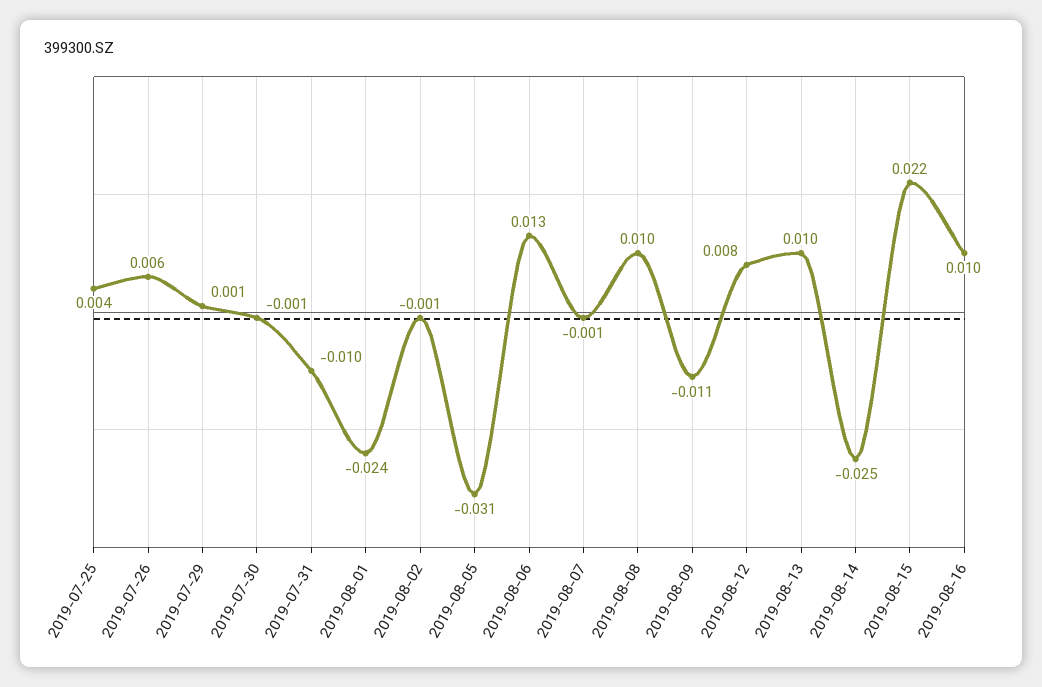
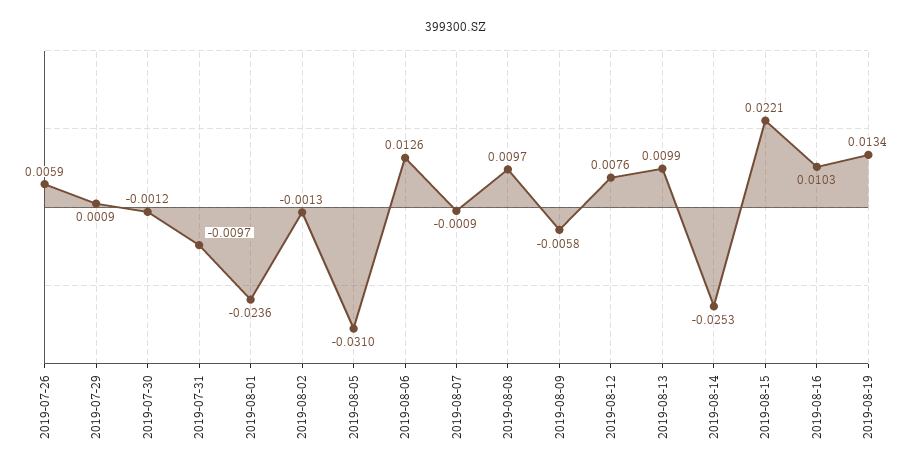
2019-07-25: 0.004 -> none
2019-08-09: -0.011 -> -0.0058
2019-08-19: none -> 0.0134

